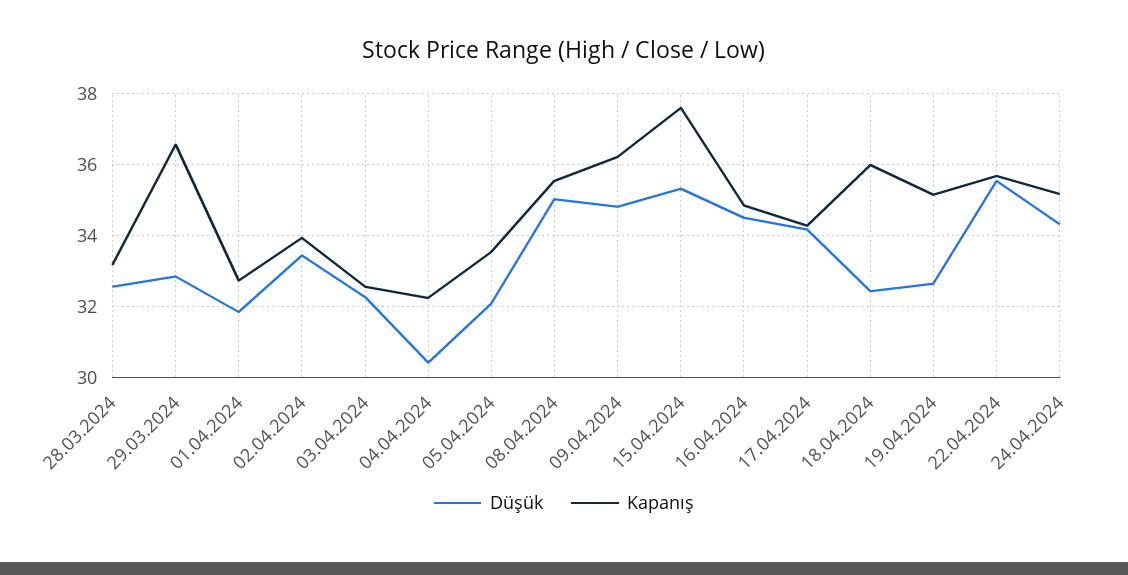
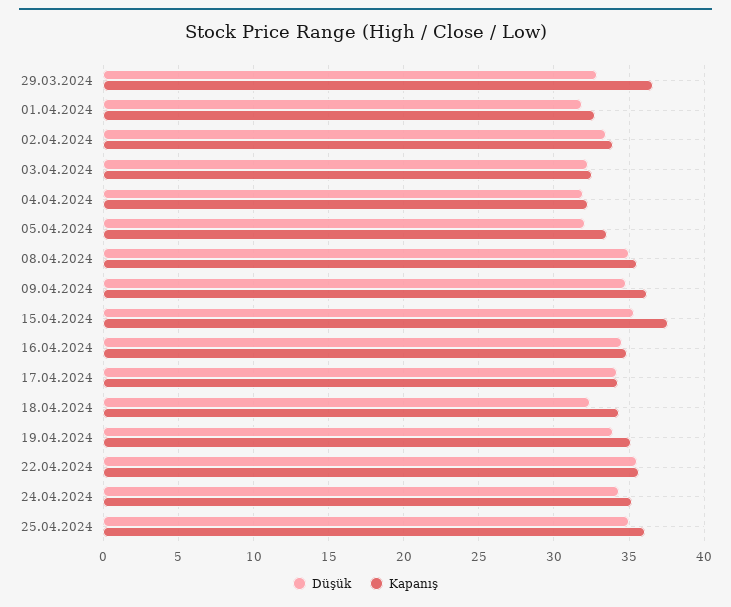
Düşük, 28.03.2024: 32.6 -> none
Kapanış, 28.03.2024: 33.2 -> none
Düşük, 04.04.2024: 30.4 -> 32
Kapanış, 18.04.2024: 36 -> 34.5
Düşük, 19.04.2024: 32.6 -> 34
Düşük, 25.04.2024: none -> 35
Kapanış, 25.04.2024: none -> 36

